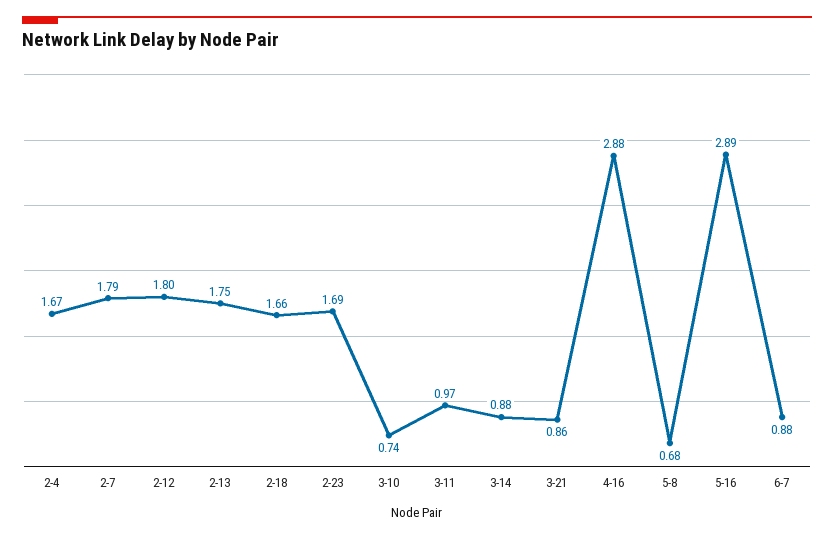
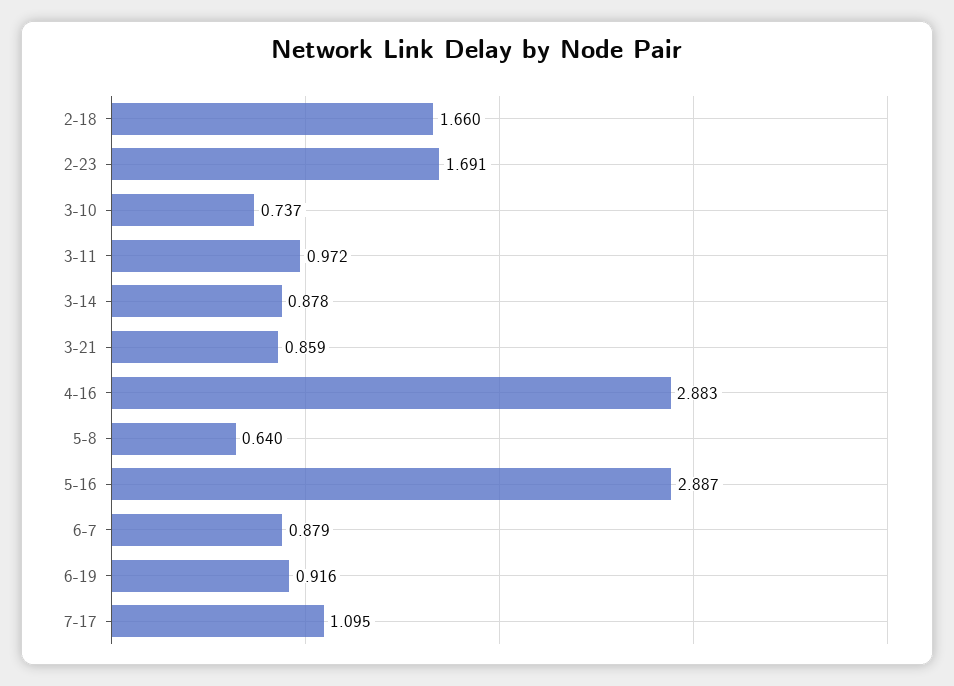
2-4: 1.67 -> none
2-7: 1.79 -> none
2-12: 1.8 -> none
2-13: 1.75 -> none
5-8: 0.68 -> 0.64
6-19: none -> 0.916
7-17: none -> 1.095

